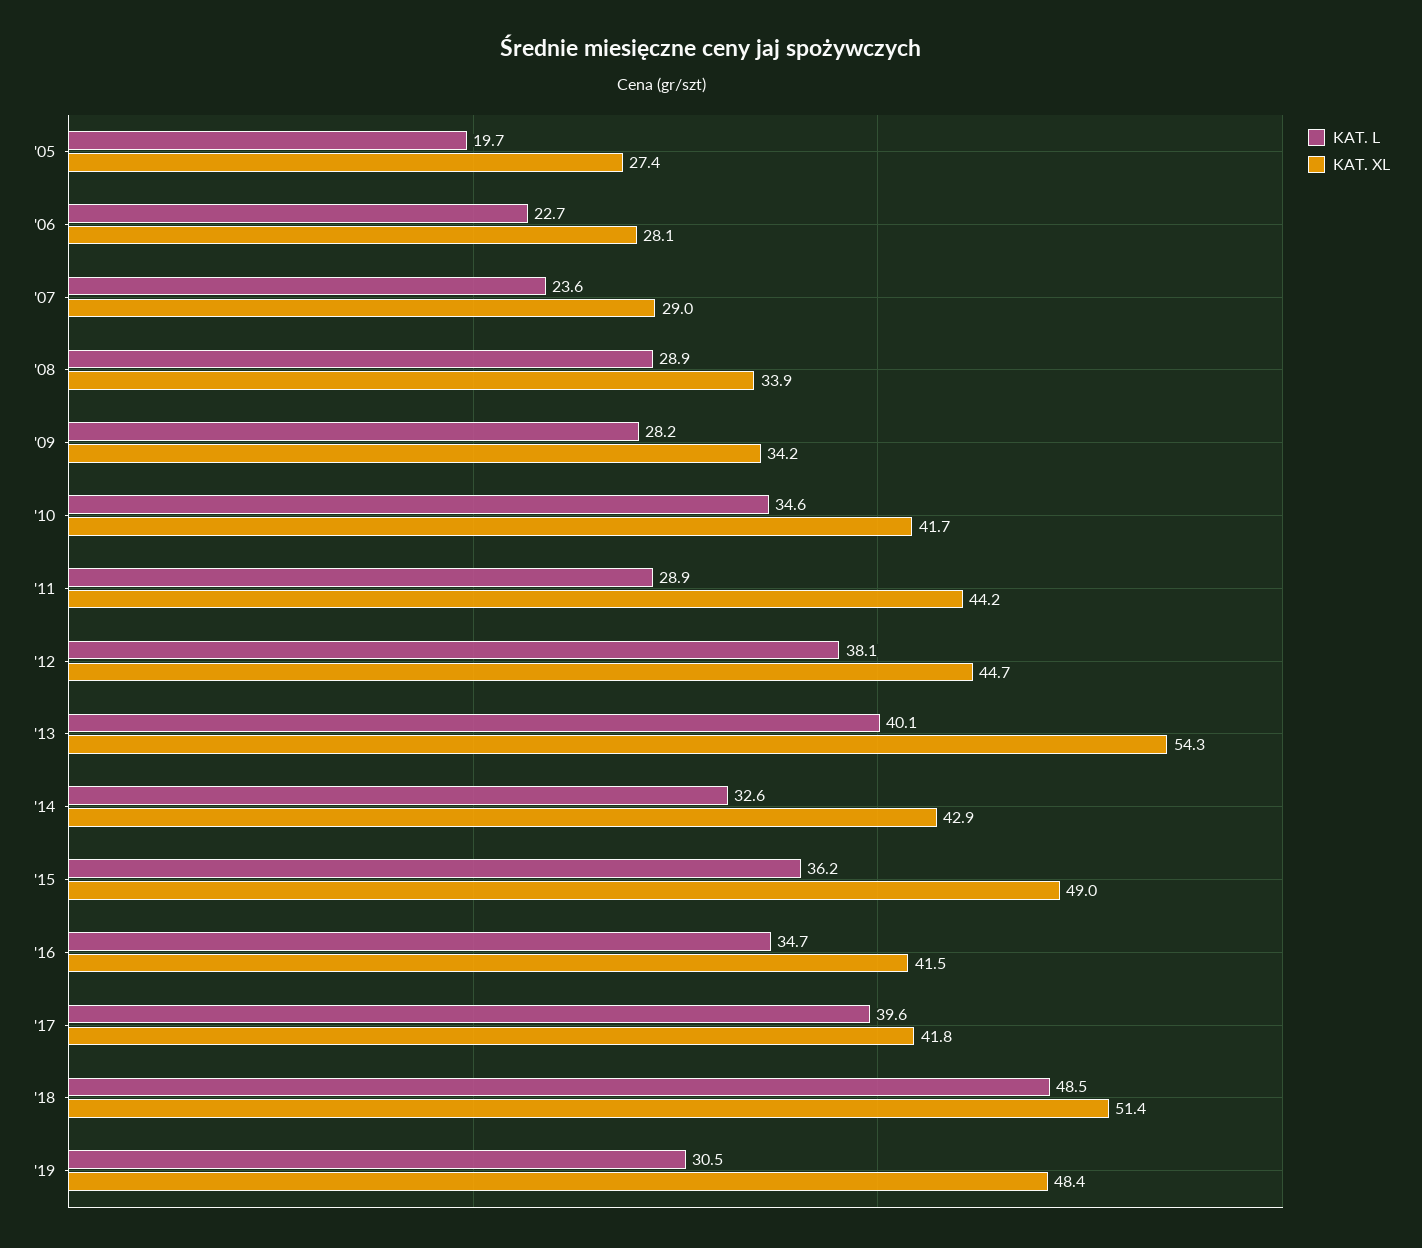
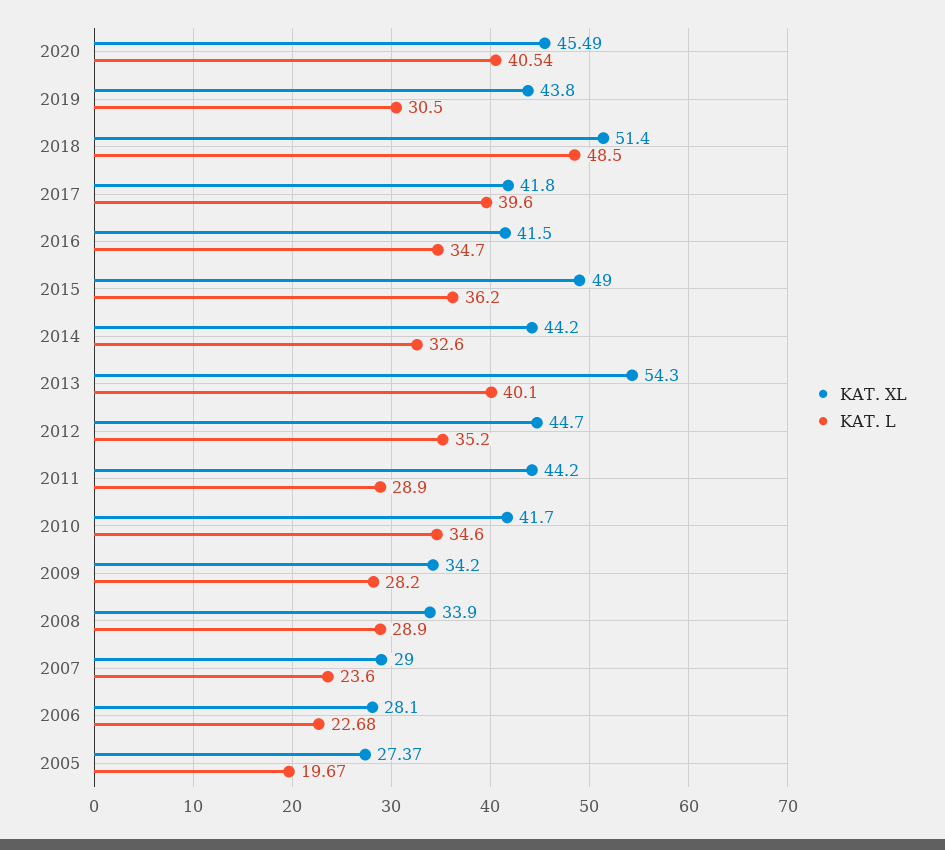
KAT. L, '12: 38.1 -> 35.2
KAT. XL, '14: 42.9 -> 44.2
KAT. XL, '19: 48.4 -> 43.8
KAT. XL, 2020: none -> 45.49
KAT. L, 2020: none -> 40.54

